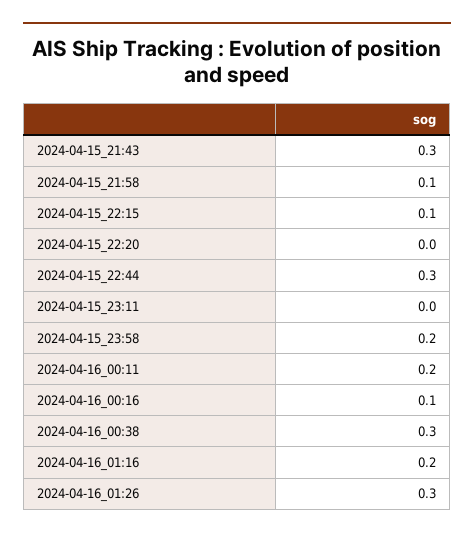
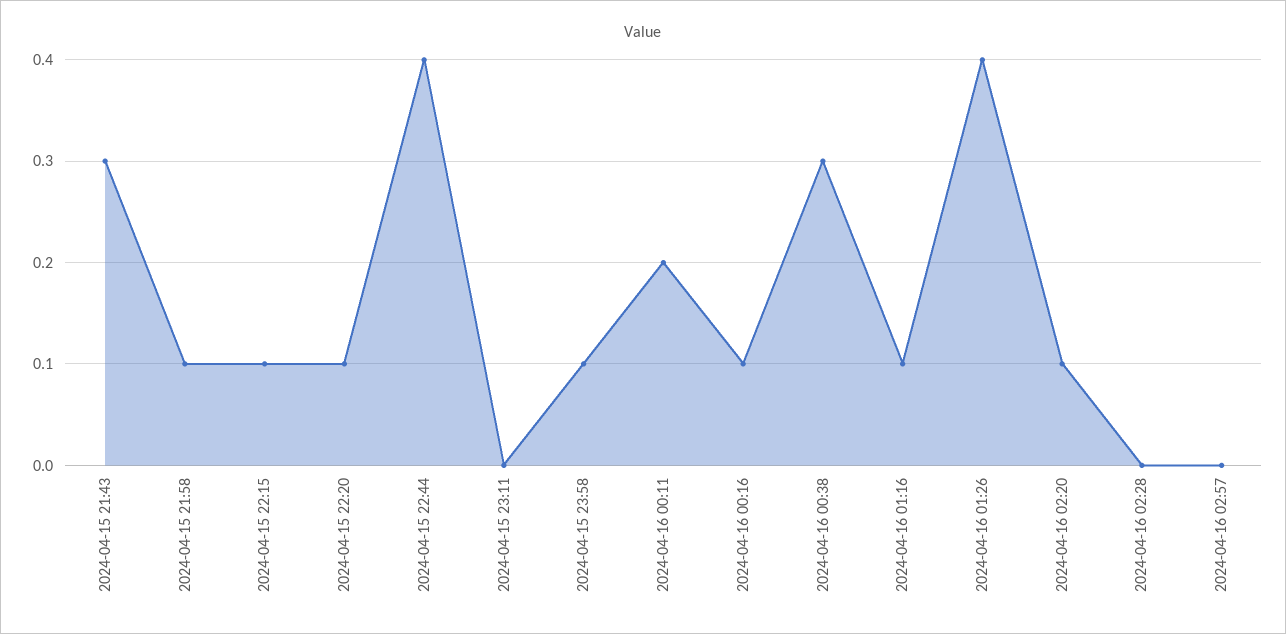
2024-04-15_22:20: 0 -> 0.1
2024-04-15_22:44: 0.3 -> 0.4
2024-04-15_23:58: 0.2 -> 0.1
2024-04-16_01:16: 0.2 -> 0.1
2024-04-16_01:26: 0.3 -> 0.4
2024-04-16 02:20: none -> 0.1
2024-04-16 02:28: none -> 0
2024-04-16 02:57: none -> 0

